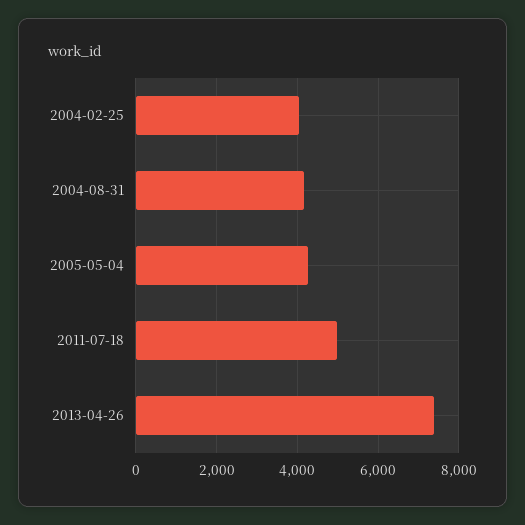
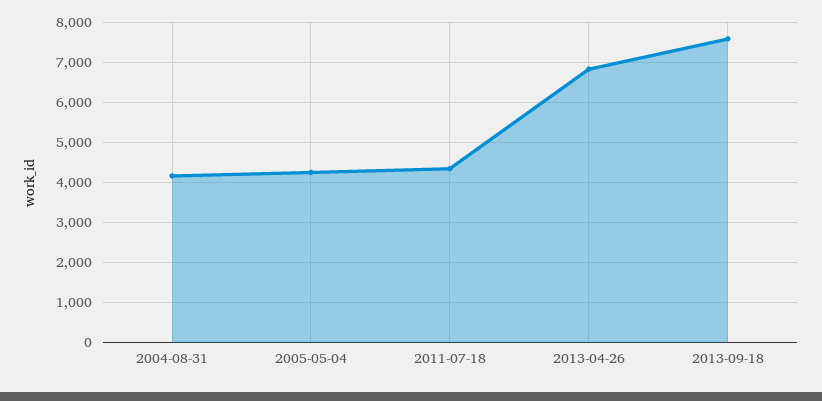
2004-02-25: 4000 -> none
2011-07-18: 5000 -> 4400
2013-04-26: 7400 -> 6800
2013-09-18: none -> 7600

